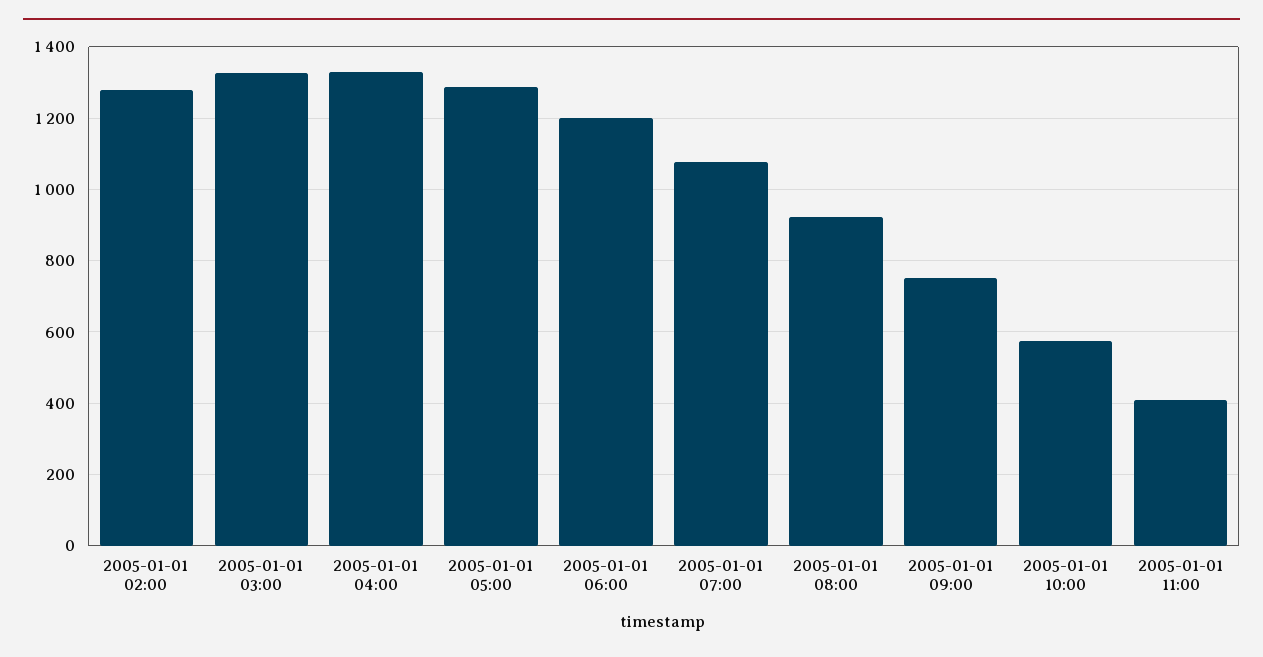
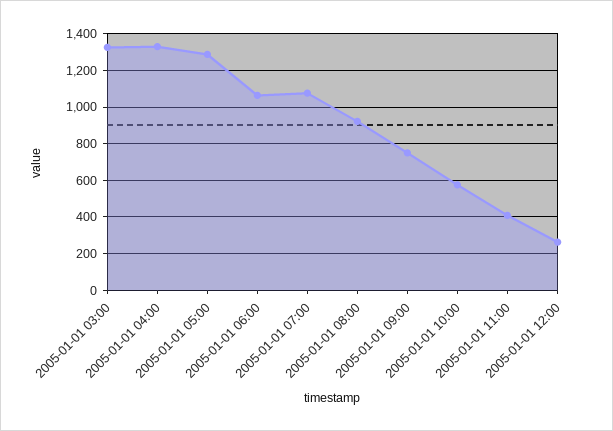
2005-01-01 02:00: 1280 -> none
2005-01-01 06:00: 1200 -> 1050
2005-01-01 12:00: none -> 250

